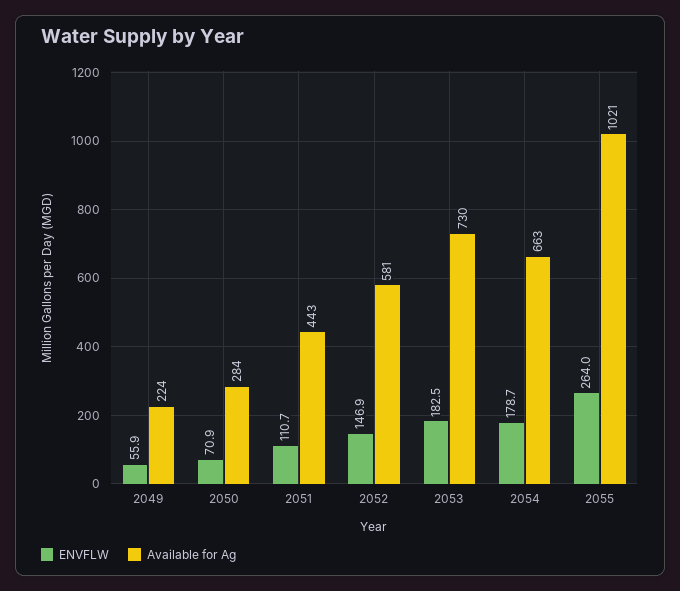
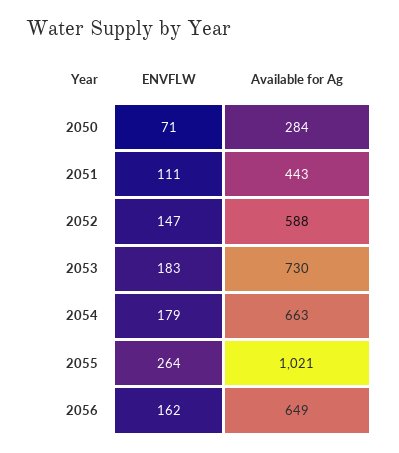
ENVFLW, 2049: 55.9 -> none
Available for Ag, 2049: 224 -> none
Available for Ag, 2052: 581 -> 588
ENVFLW, 2056: none -> 162
Available for Ag, 2056: none -> 649

